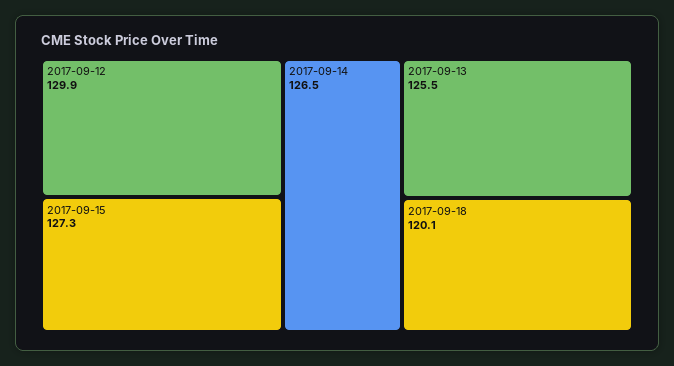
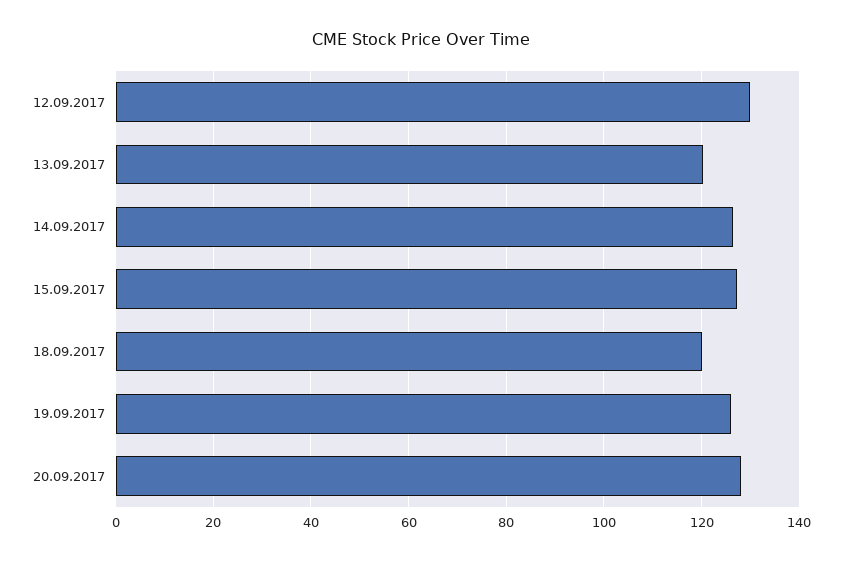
2017-09-13: 125.5 -> 120
19.09.2017: none -> 126
20.09.2017: none -> 128

